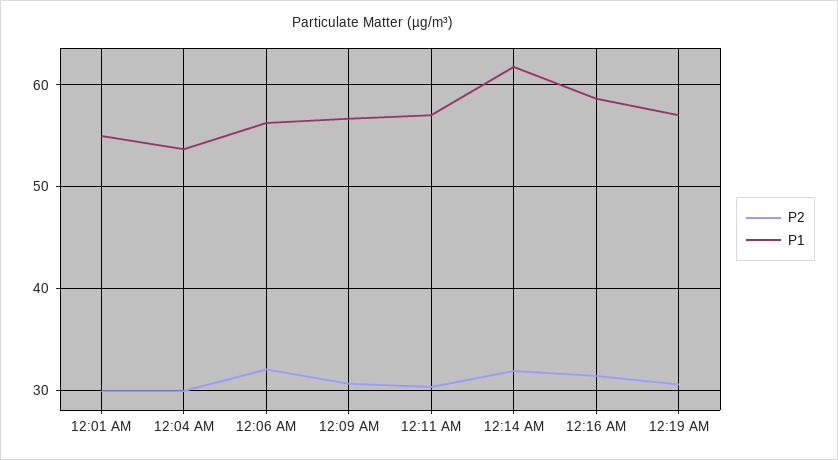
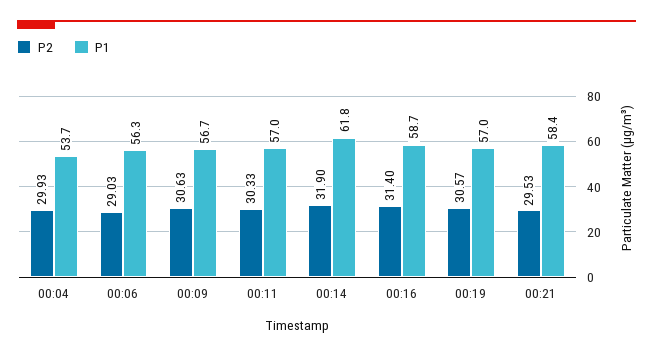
P2, 12:01 AM: 30 -> none
P1, 12:01 AM: 55 -> none
P2, 12:06 AM: 32 -> 29.03
P2, 00:21: none -> 29.53
P1, 00:21: none -> 58.4

